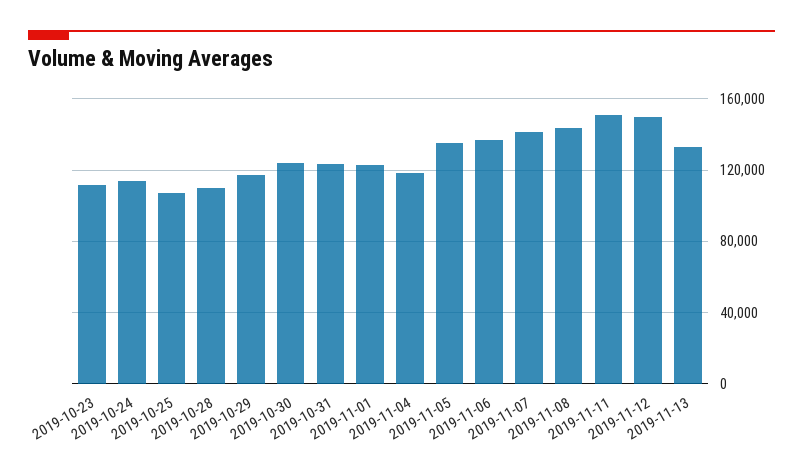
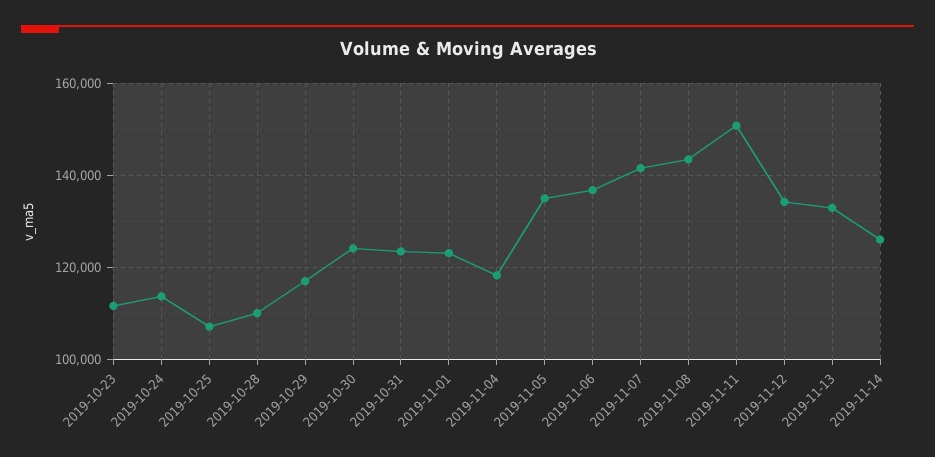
2019-11-12: 150000 -> 134000
2019-11-14: none -> 126000

